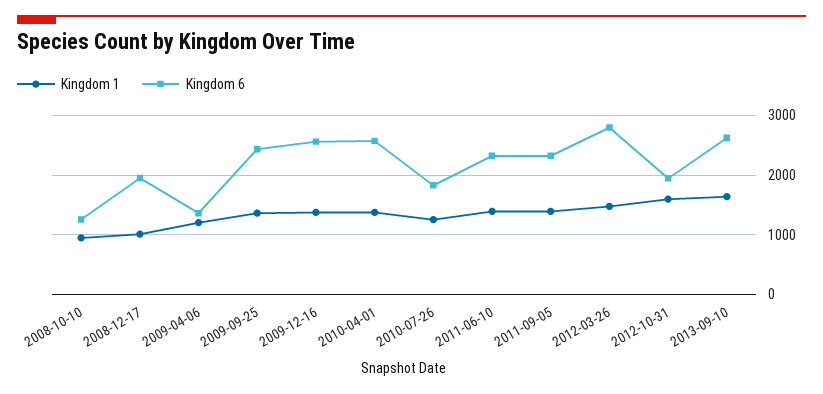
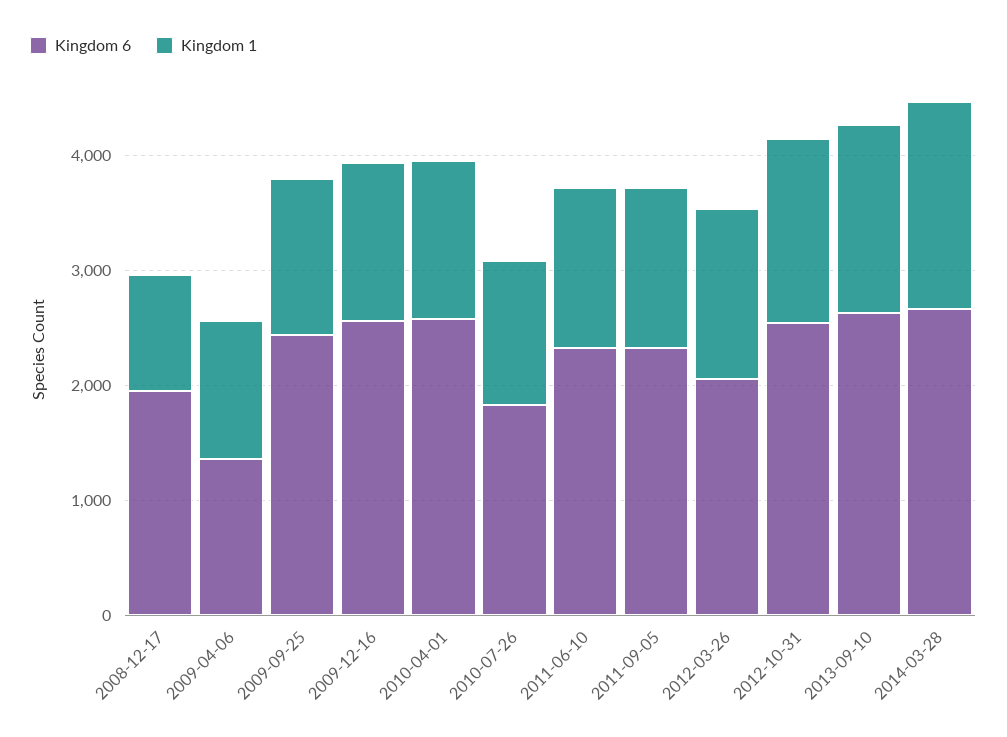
Kingdom 1, 2008-10-10: 1000 -> none
Kingdom 6, 2008-10-10: 1200 -> none
Kingdom 6, 2012-03-26: 2800 -> 2000
Kingdom 6, 2012-10-31: 2000 -> 2600
Kingdom 6, 2014-03-28: none -> 2600
Kingdom 1, 2014-03-28: none -> 1800

